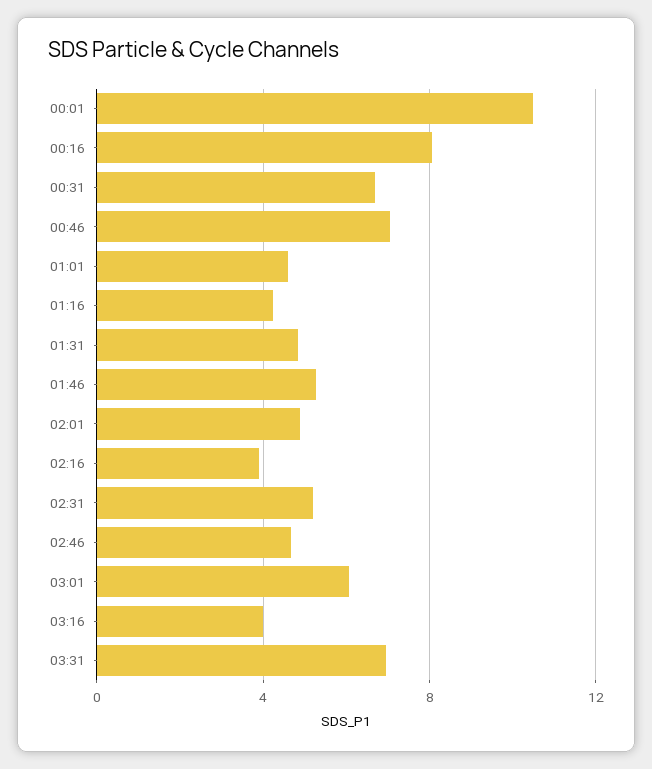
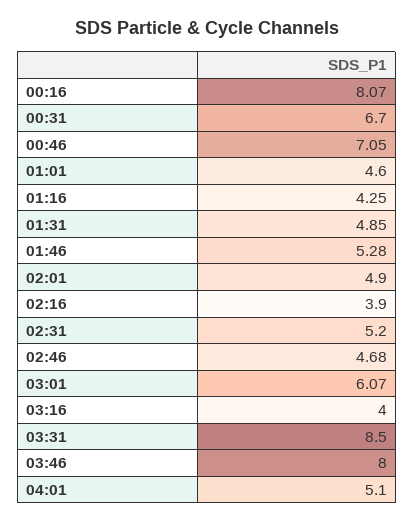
00:01: 10.5 -> none
03:31: 7 -> 8.5
03:46: none -> 8
04:01: none -> 5.1

